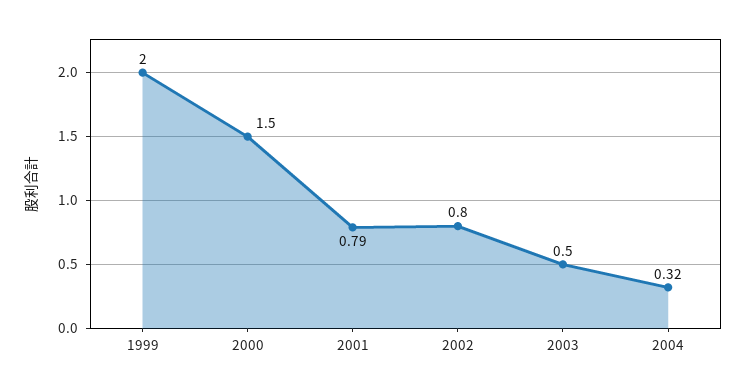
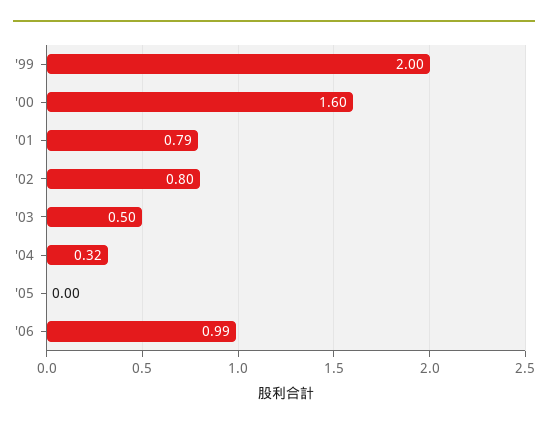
2000: 1.5 -> 1.6
'05: none -> 0
'06: none -> 0.99

